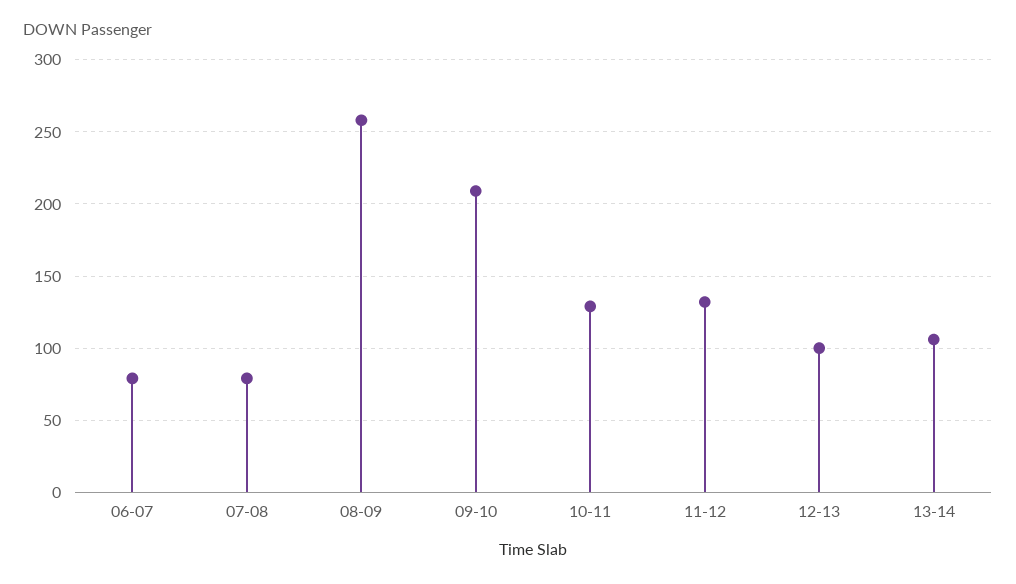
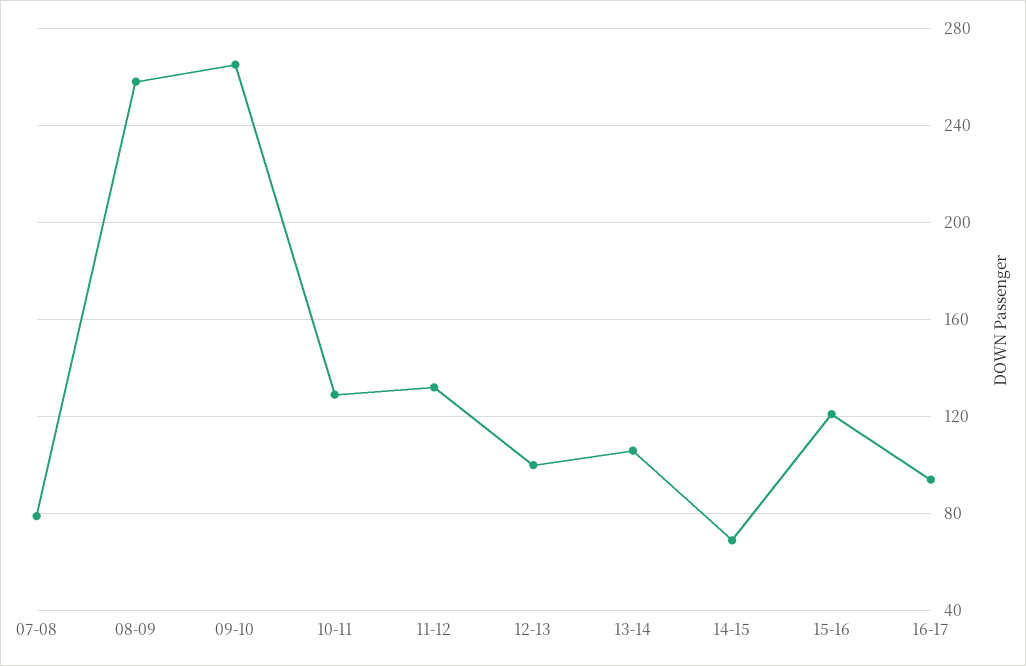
06-07: 80 -> none
09-10: 210 -> 265
14-15: none -> 70
15-16: none -> 120
16-17: none -> 95

